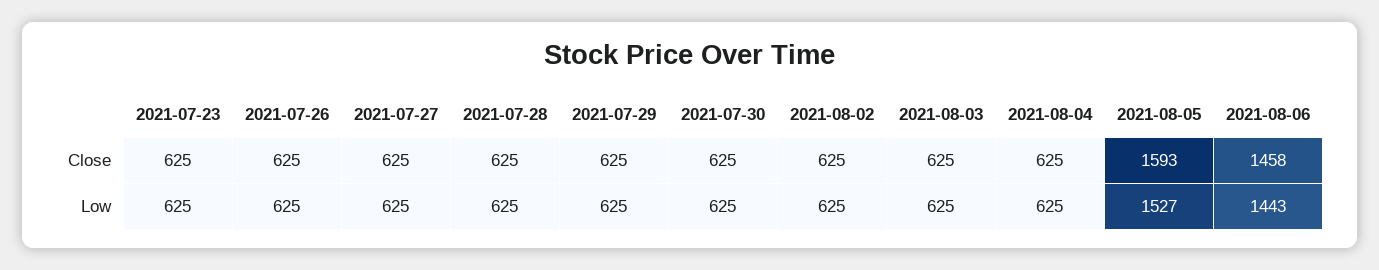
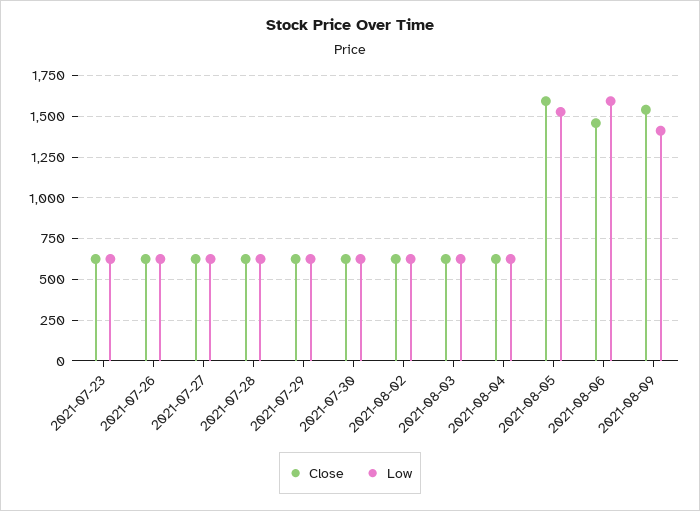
Low, 2021-08-06: 1443 -> 1600
Close, 2021-08-09: none -> 1550
Low, 2021-08-09: none -> 1400

